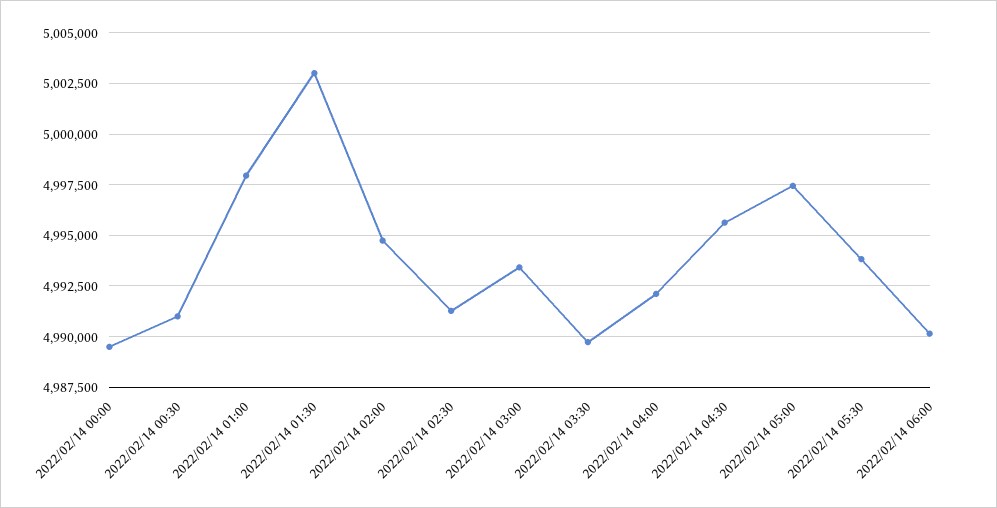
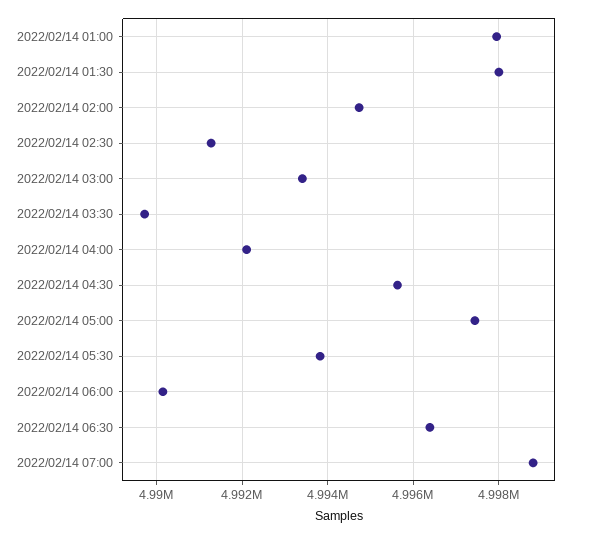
2022/02/14 00:00: 4989500 -> none
2022/02/14 00:30: 4991000 -> none
2022/02/14 01:30: 5003000 -> 4998000
2022/02/14 06:30: none -> 4996400
2022/02/14 07:00: none -> 4998800

